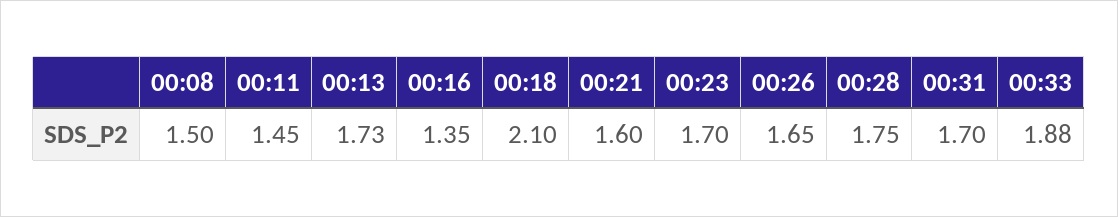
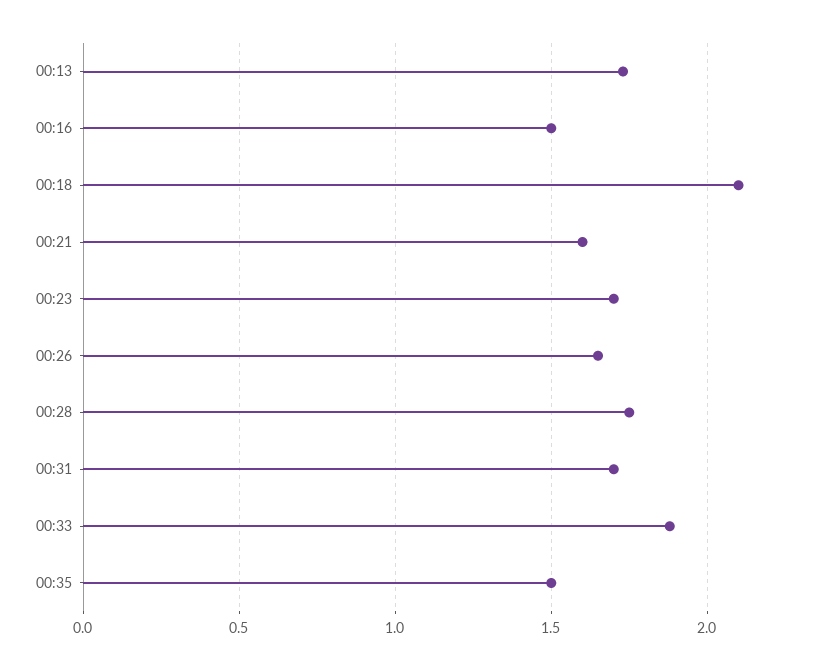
00:08: 1.5 -> none
00:11: 1.45 -> none
00:16: 1.35 -> 1.5
00:35: none -> 1.5

